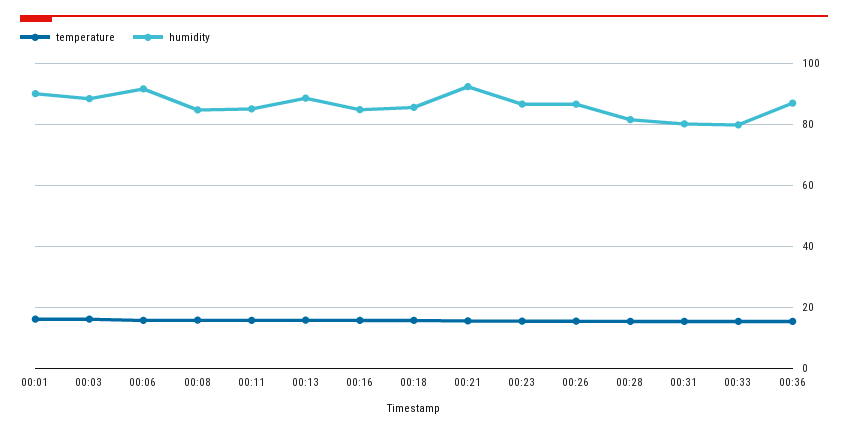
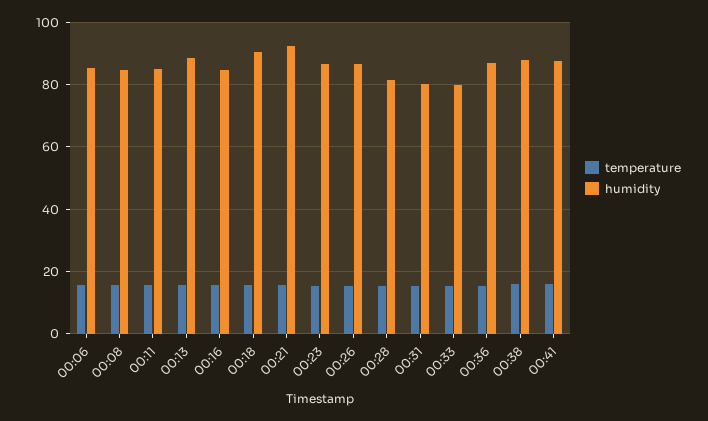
temperature, 00:01: 16 -> none
humidity, 00:01: 90 -> none
temperature, 00:03: 16 -> none
humidity, 00:03: 88 -> none
humidity, 00:06: 92 -> 86
humidity, 00:18: 86 -> 90
temperature, 00:38: none -> 16
humidity, 00:38: none -> 88
temperature, 00:41: none -> 16
humidity, 00:41: none -> 88

